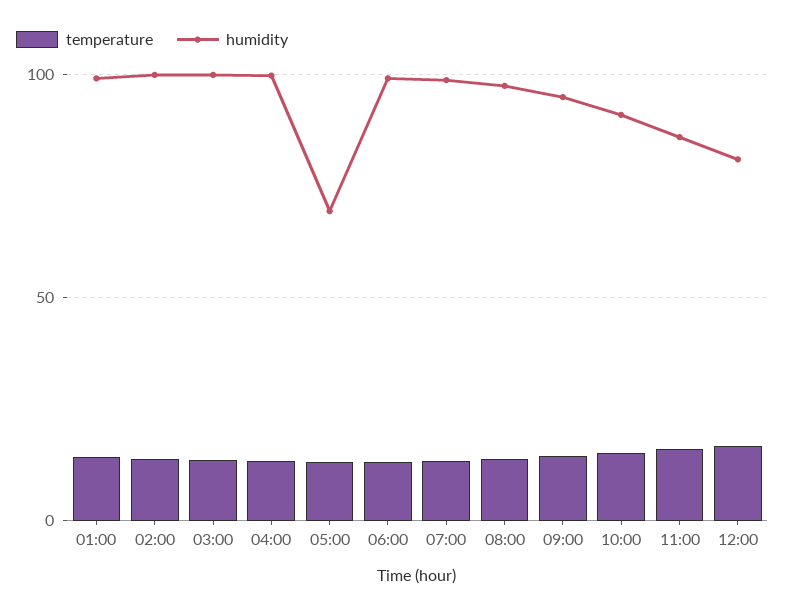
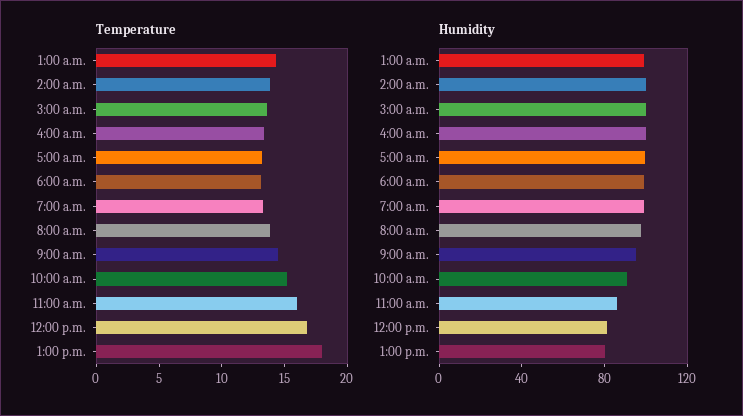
humidity, 05:00: 70 -> 100
temperature, 1:00 p.m.: none -> 18
humidity, 1:00 p.m.: none -> 80

